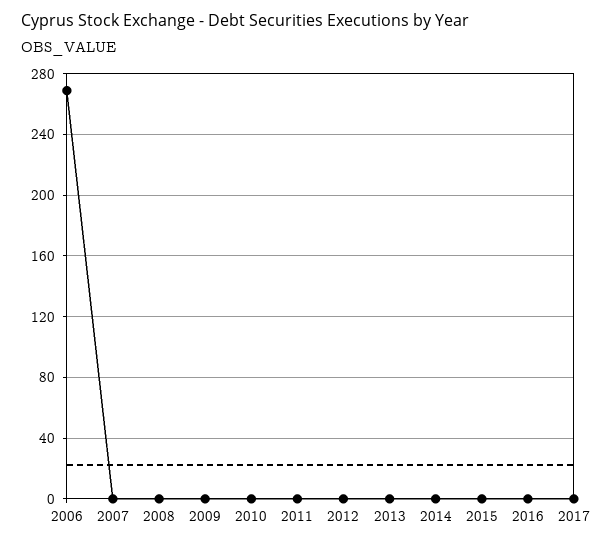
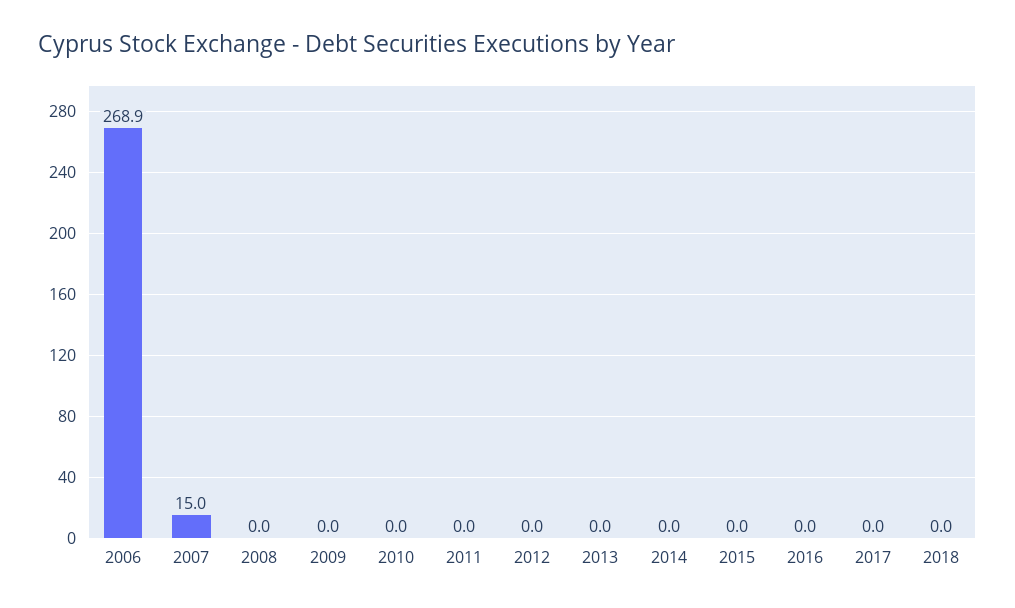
2007: 0 -> 15
2018: none -> 0

